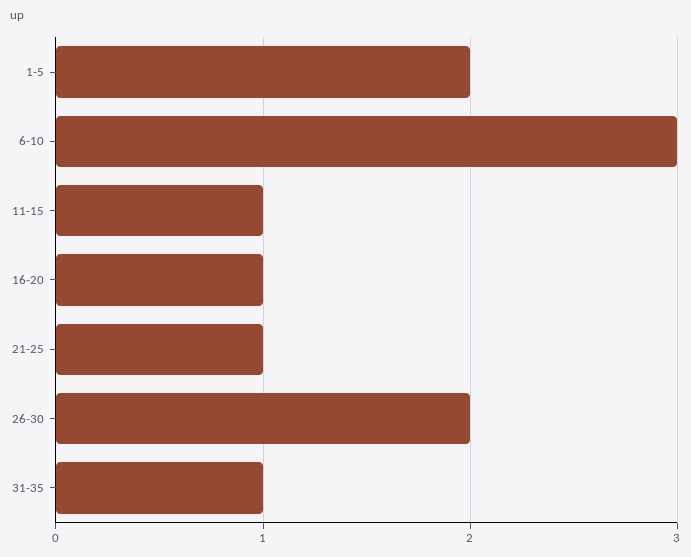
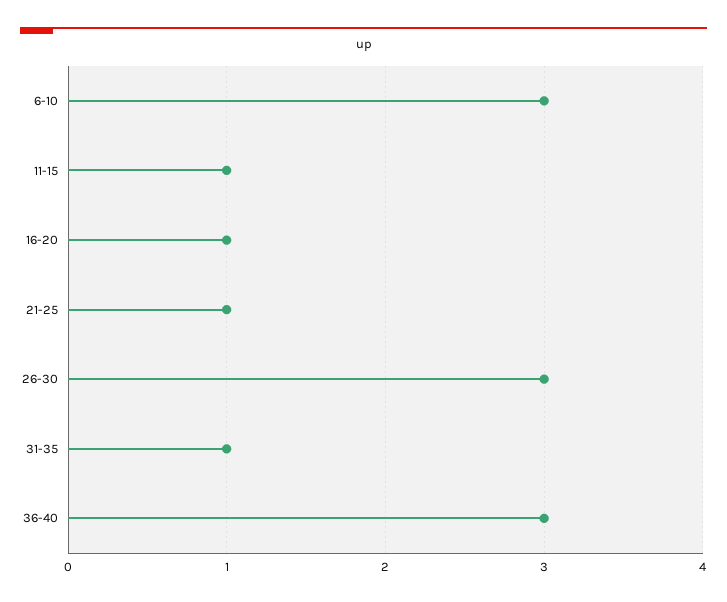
1-5: 2 -> none
26-30: 2 -> 3
36-40: none -> 3

